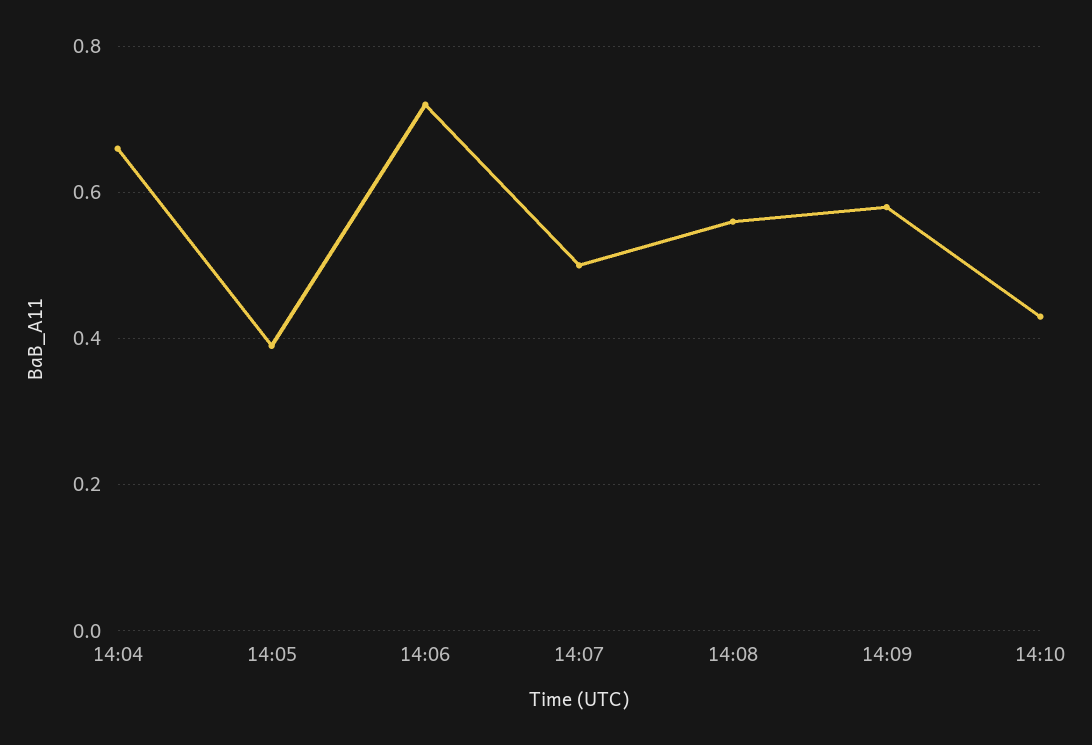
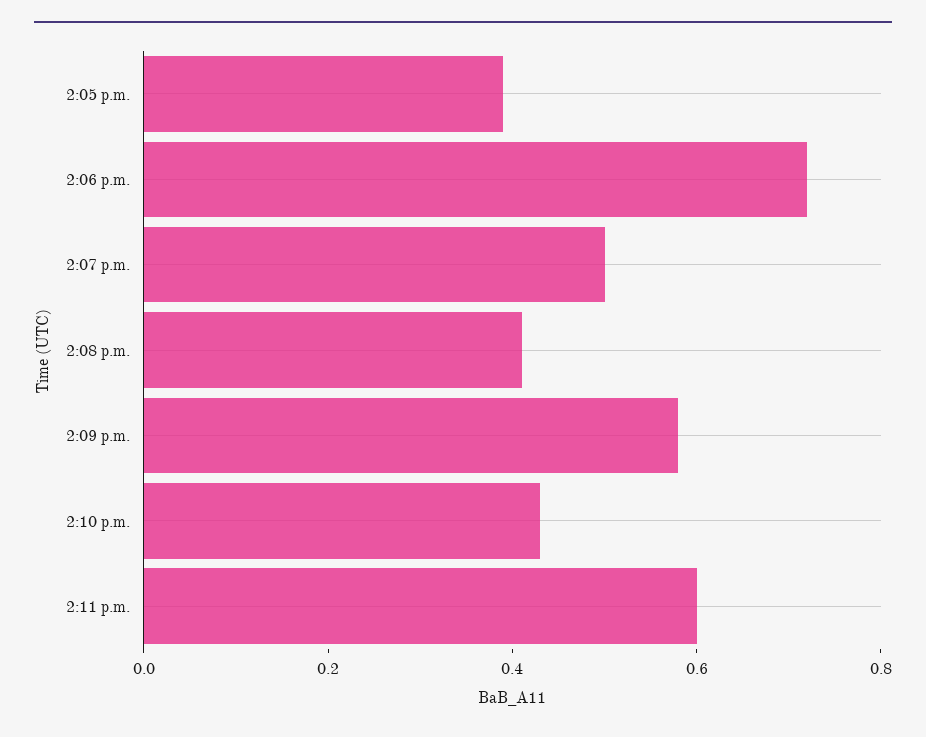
14:04: 0.65 -> none
14:08: 0.55 -> 0.4
2:11 p.m.: none -> 0.6

